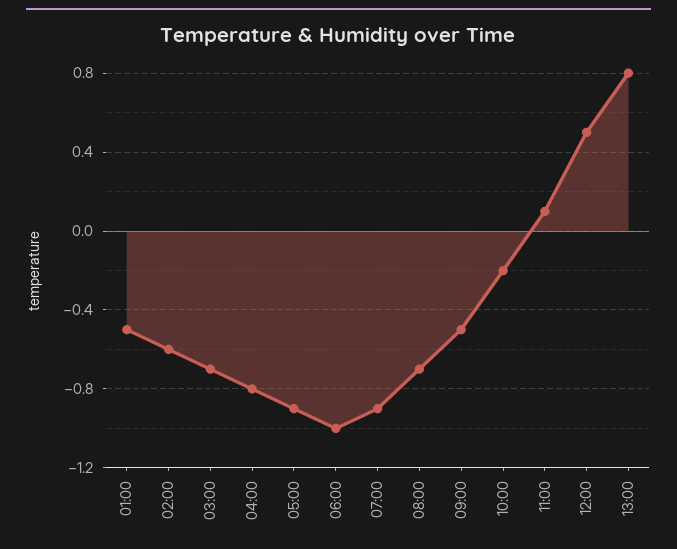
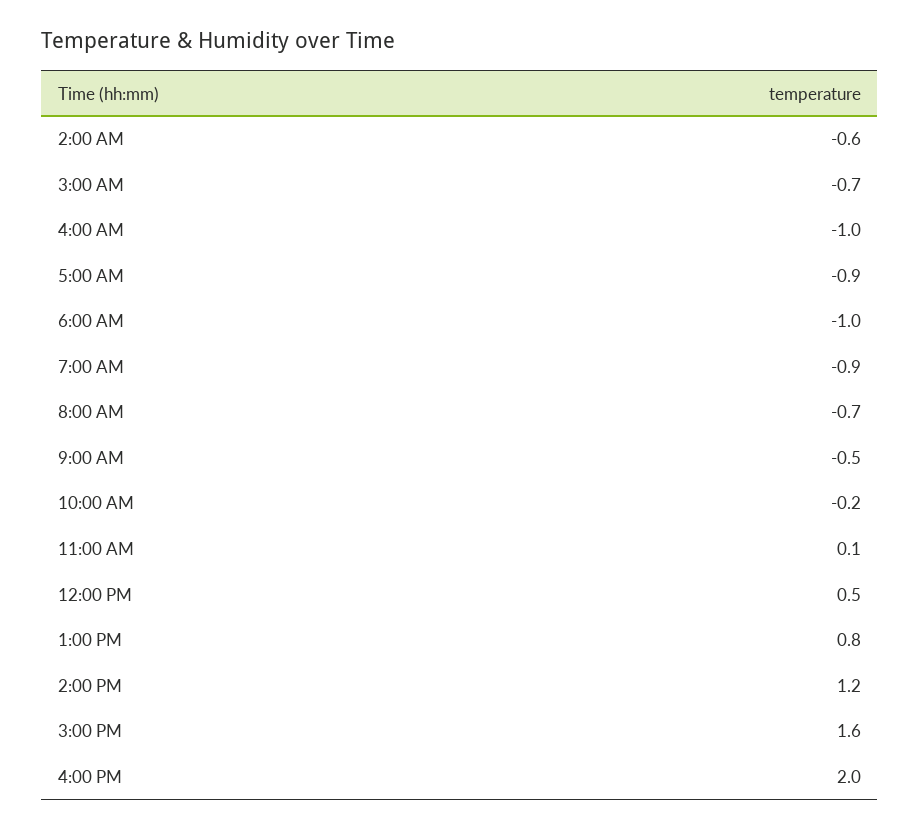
01:00: -0.5 -> none
04:00: -0.8 -> -1
2:00 PM: none -> 1.2
3:00 PM: none -> 1.6
4:00 PM: none -> 2

